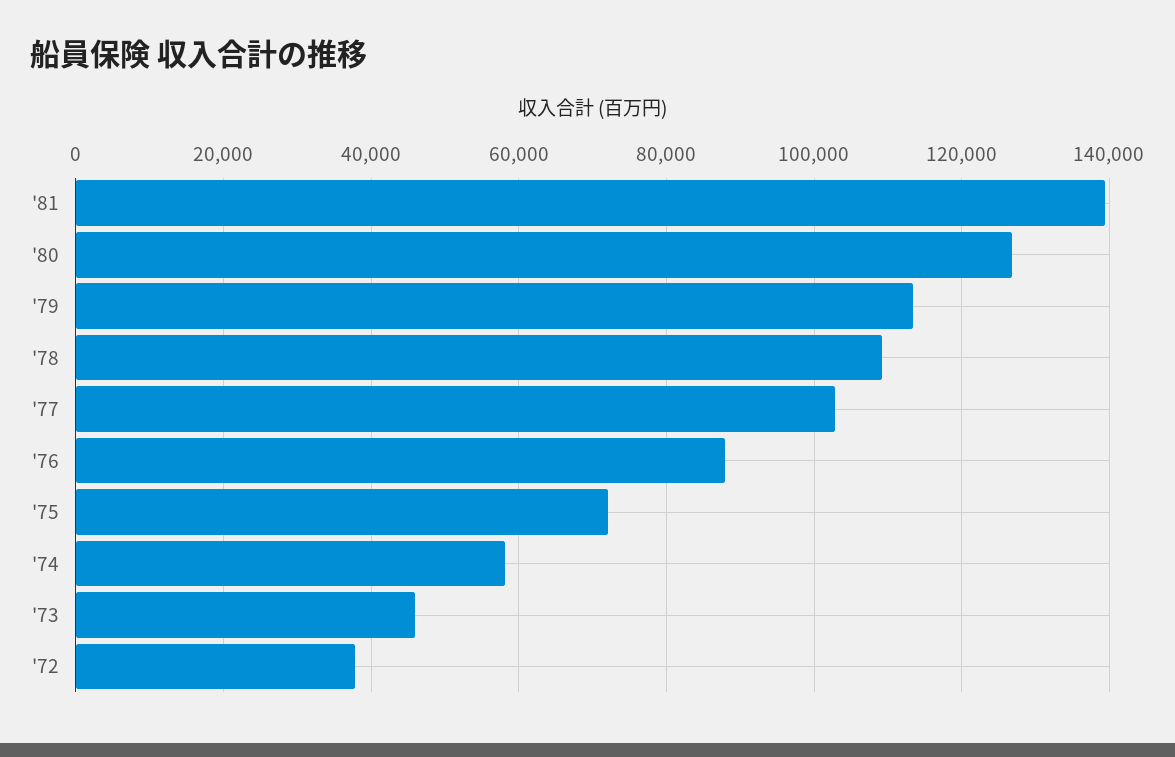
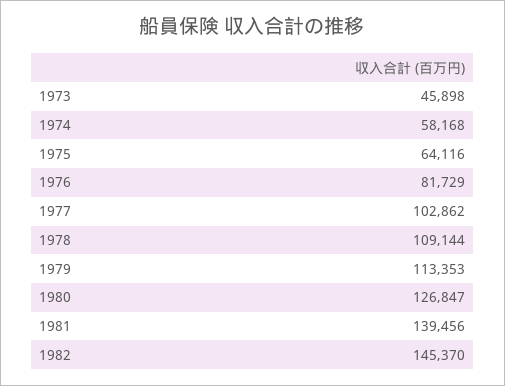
'76: 88000 -> 81729
'75: 72000 -> 64116
'72: 38000 -> none
1982: none -> 145370

